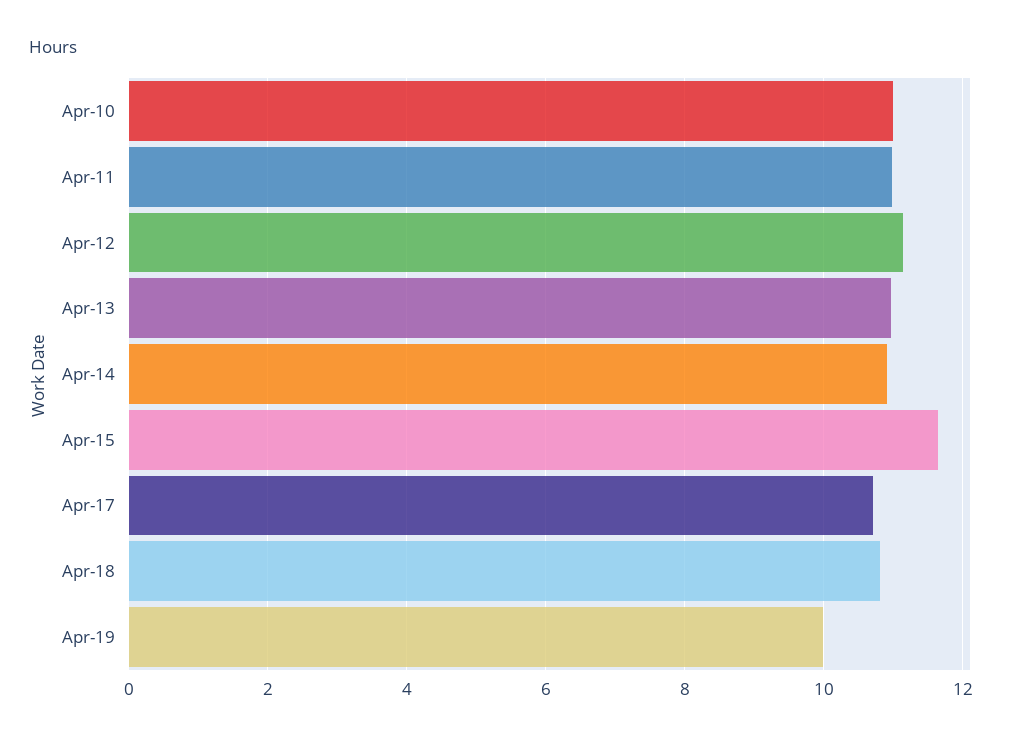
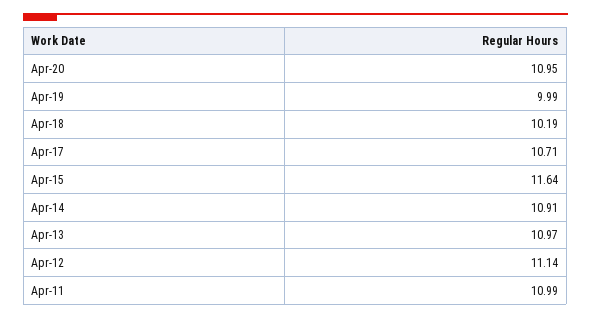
Apr-10: 11 -> none
Apr-18: 10.8 -> 10.19
Apr-20: none -> 10.95

